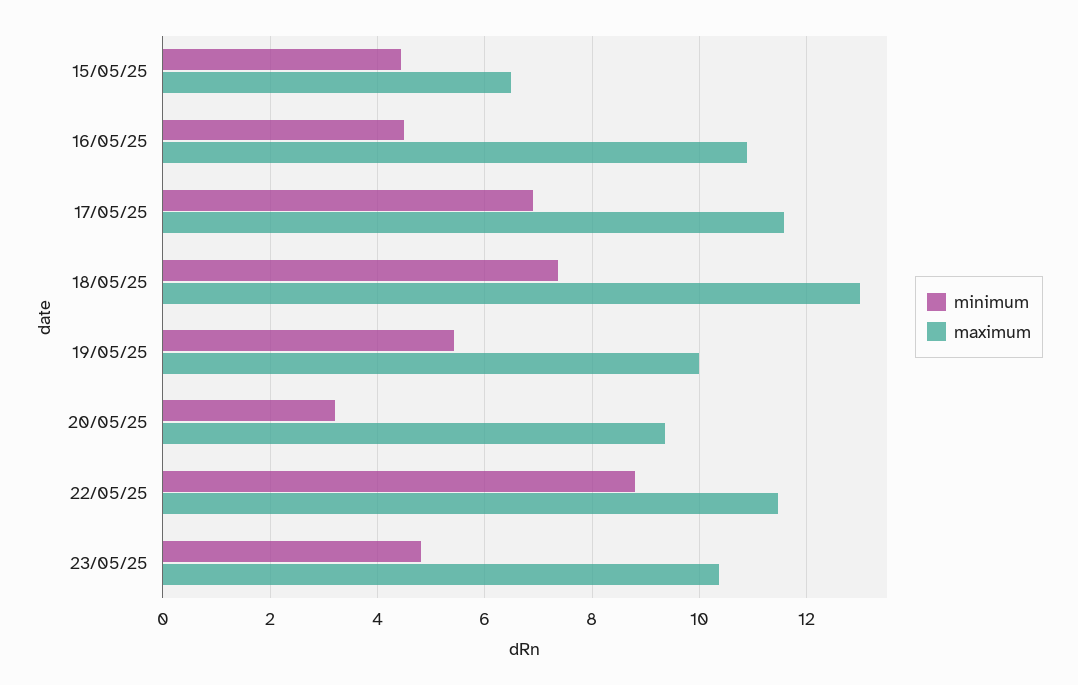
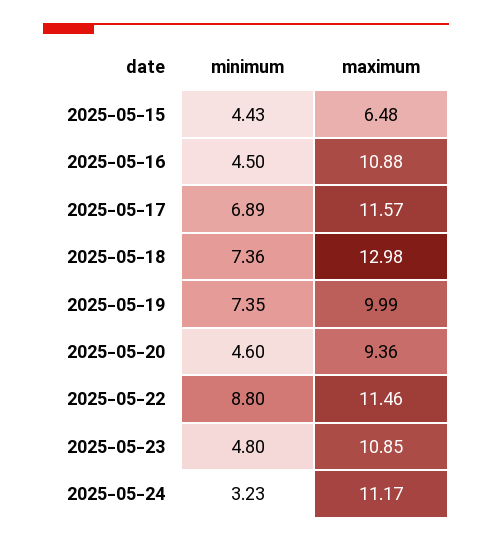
minimum, 19/05/25: 5.4 -> 7.35
minimum, 20/05/25: 3.2 -> 4.6
maximum, 23/05/25: 10.4 -> 10.85
minimum, 2025-05-24: none -> 3.23
maximum, 2025-05-24: none -> 11.17

